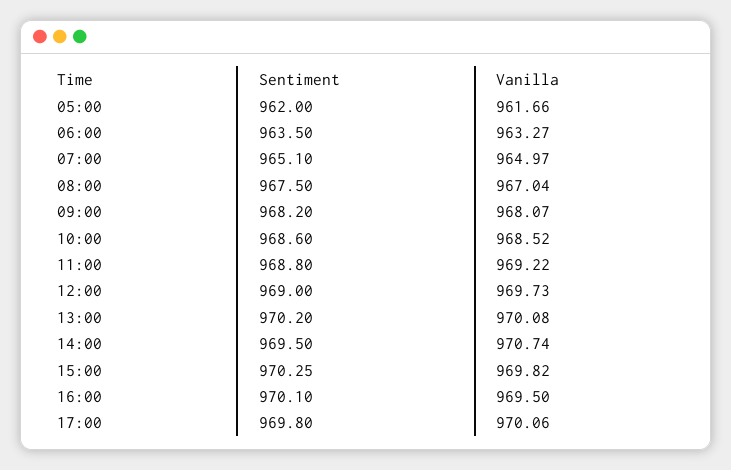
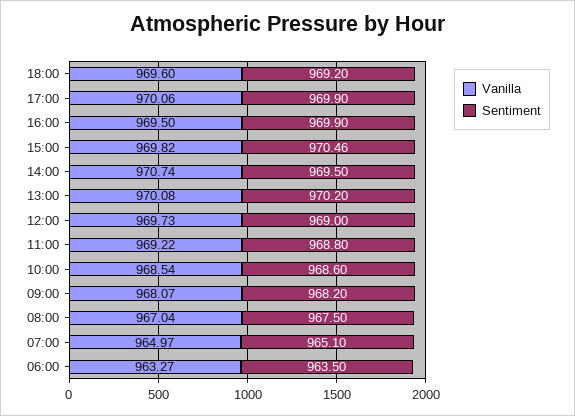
Sentiment, 05:00: 962 -> none
Vanilla, 05:00: 961.66 -> none
Vanilla, 10:00: 968.52 -> 968.54
Sentiment, 15:00: 970.25 -> 970.46
Sentiment, 16:00: 970.1 -> 969.9
Sentiment, 17:00: 969.8 -> 969.9
Vanilla, 18:00: none -> 969.6
Sentiment, 18:00: none -> 969.2

